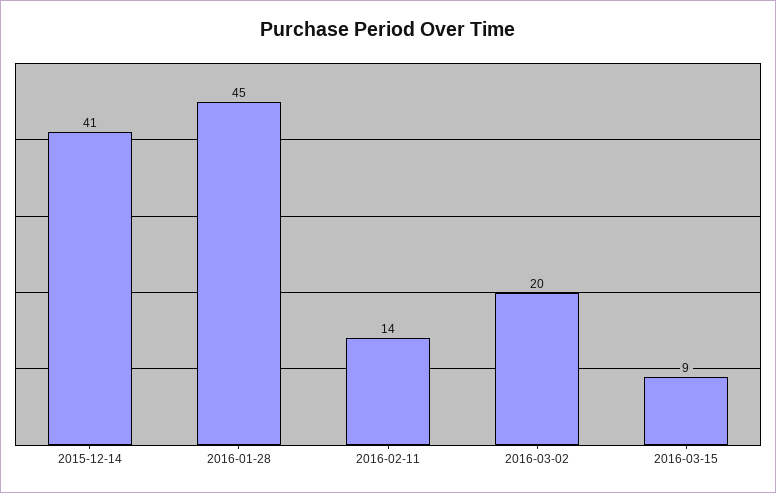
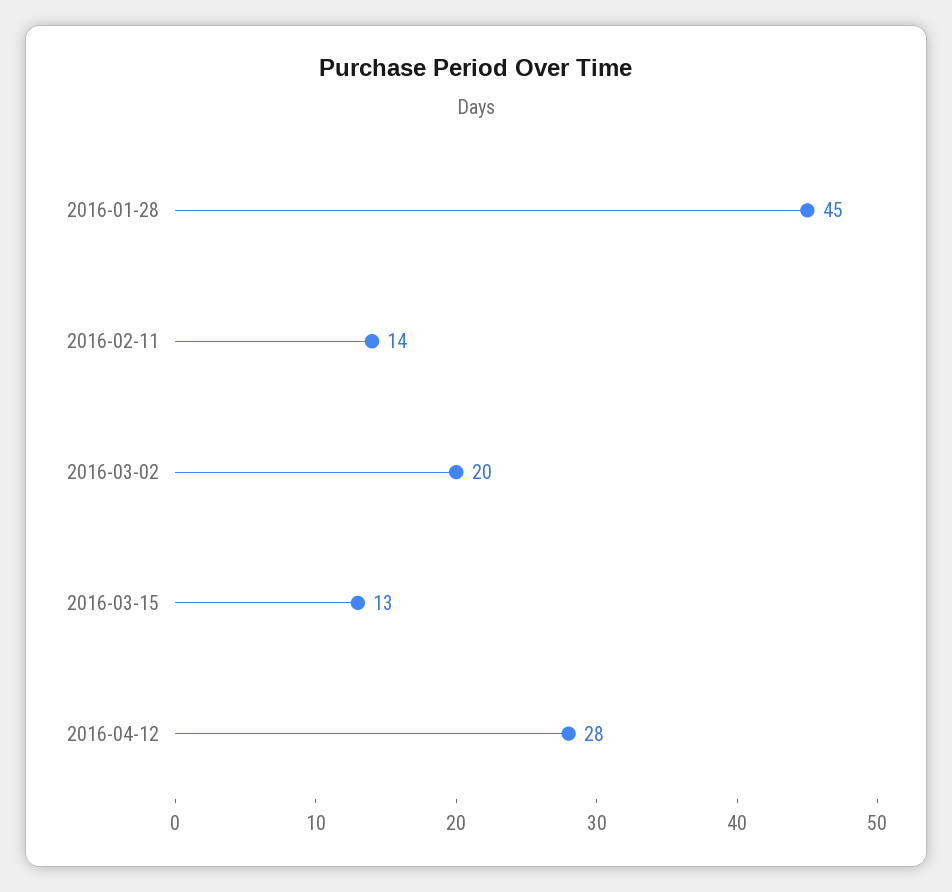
2015-12-14: 41 -> none
2016-03-15: 9 -> 13
2016-04-12: none -> 28

